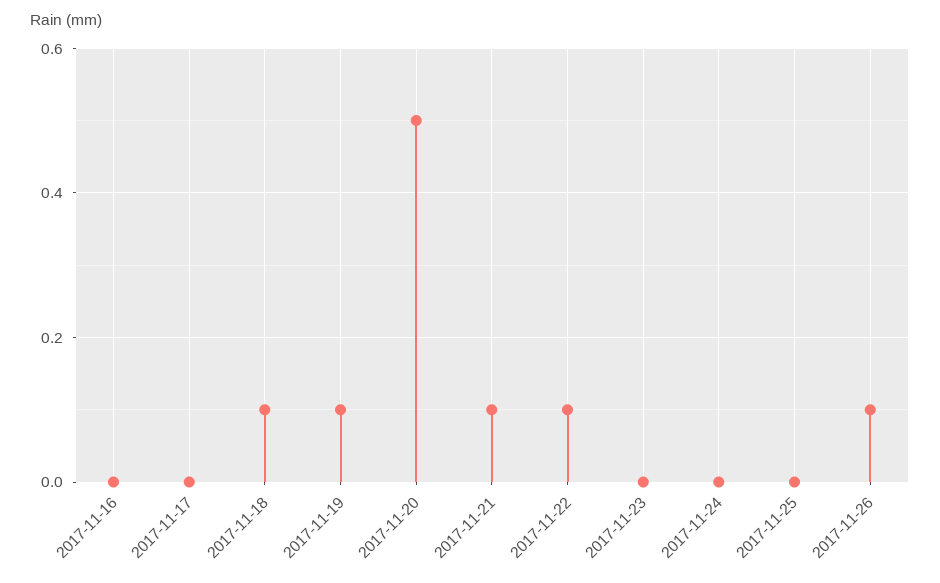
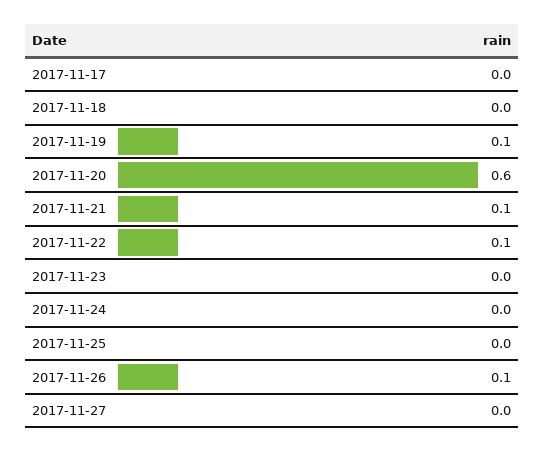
2017-11-16: 0 -> none
2017-11-18: 0.1 -> 0
2017-11-20: 0.5 -> 0.6
2017-11-27: none -> 0

